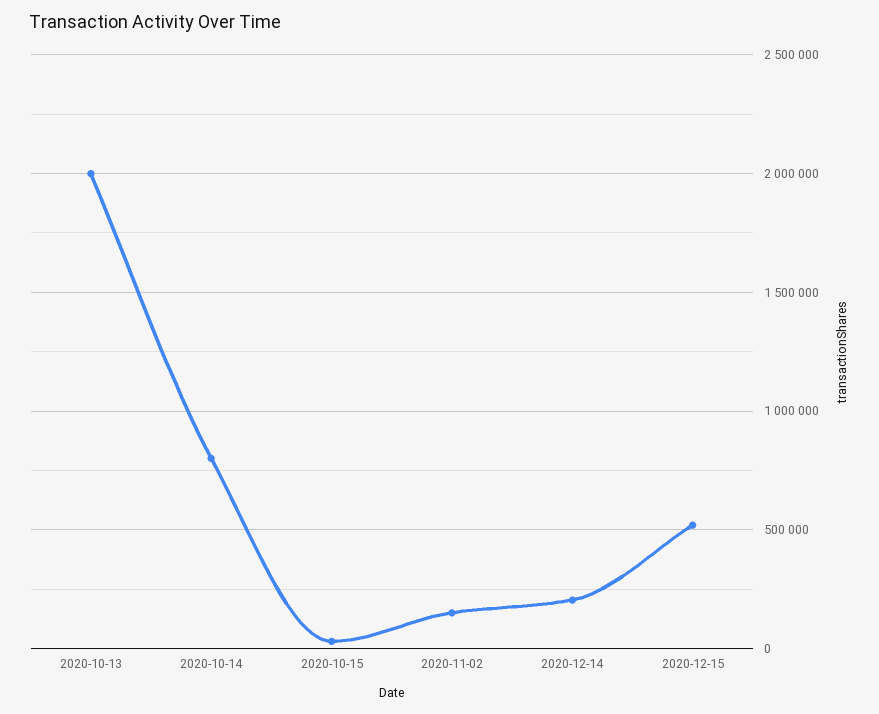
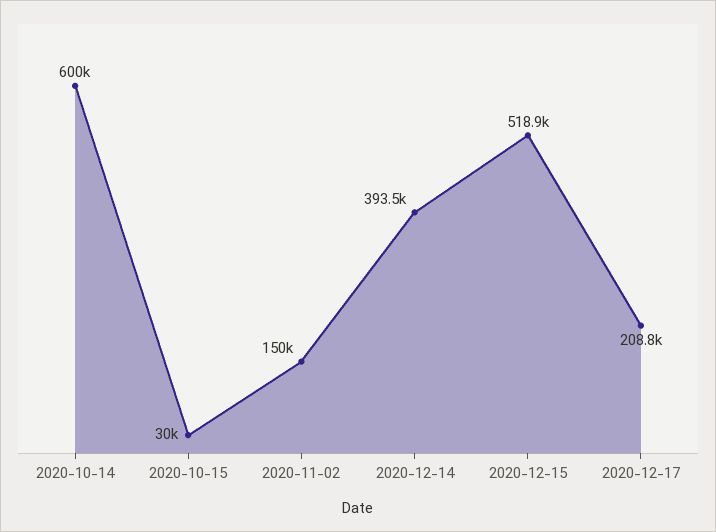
2020-10-13: 2000000 -> none
2020-10-14: 800000 -> 600000
2020-12-14: 200000 -> 393500
2020-12-17: none -> 208800

